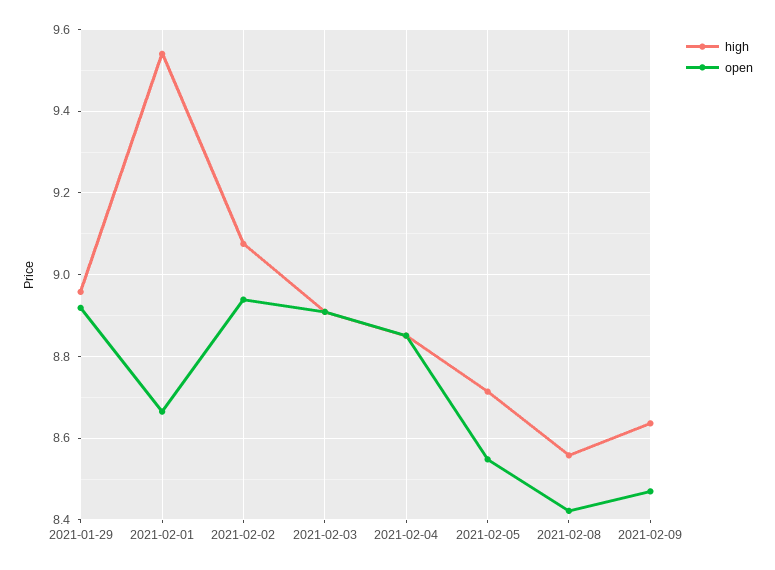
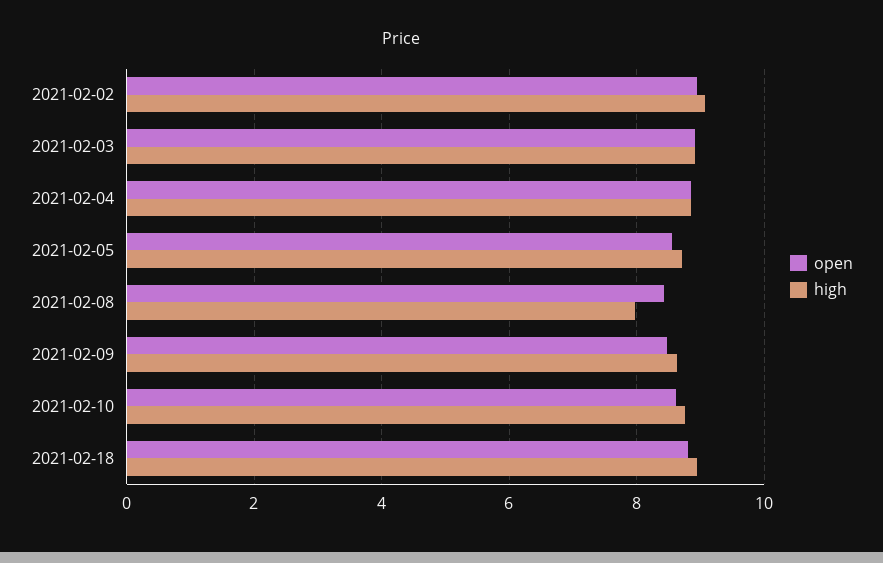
high, 2021-01-29: 8.96 -> none
open, 2021-01-29: 8.92 -> none
high, 2021-02-01: 9.54 -> none
open, 2021-02-01: 8.66 -> none
high, 2021-02-08: 8.56 -> 8
open, 2021-02-10: none -> 8.6
high, 2021-02-10: none -> 8.8
open, 2021-02-18: none -> 8.8
high, 2021-02-18: none -> 9

